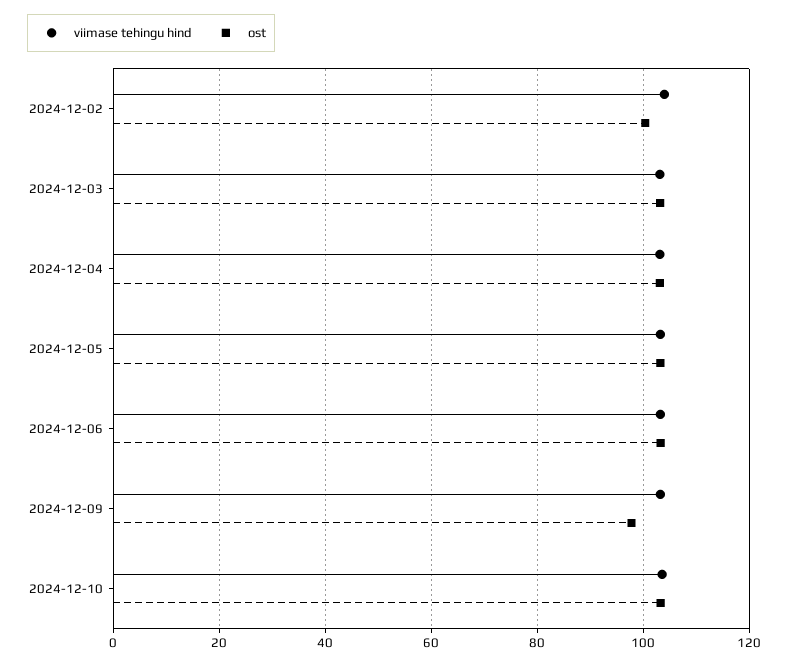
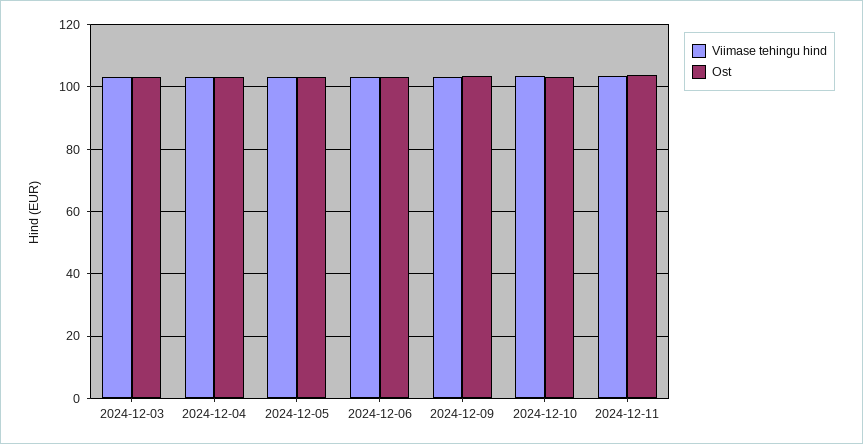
viimase tehingu hind, 2024-12-02: 104 -> none
ost, 2024-12-02: 100 -> none
ost, 2024-12-09: 98 -> 104
viimase tehingu hind, 2024-12-11: none -> 104
ost, 2024-12-11: none -> 104

